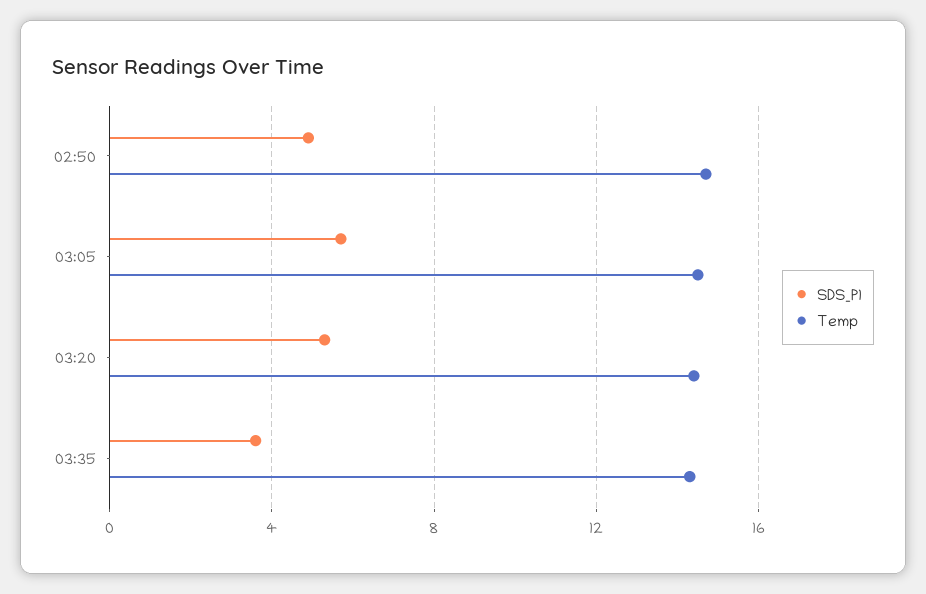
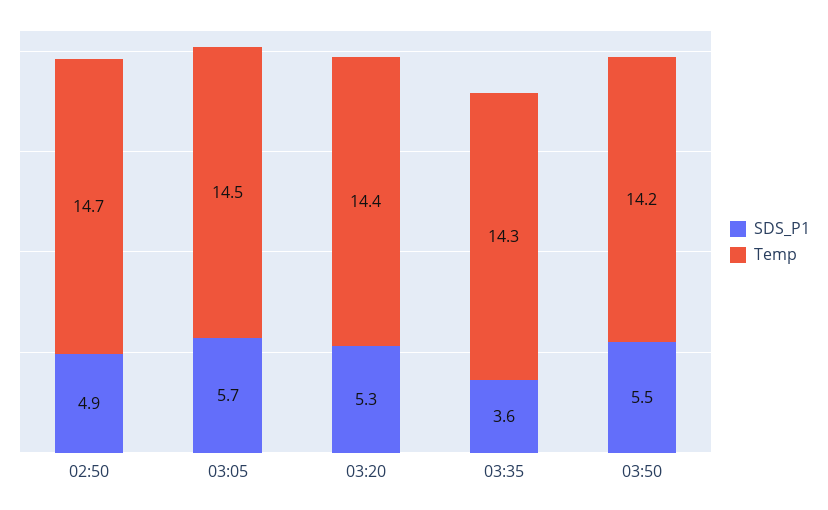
SDS_P1, 03:50: none -> 5.5
Temp, 03:50: none -> 14.2

